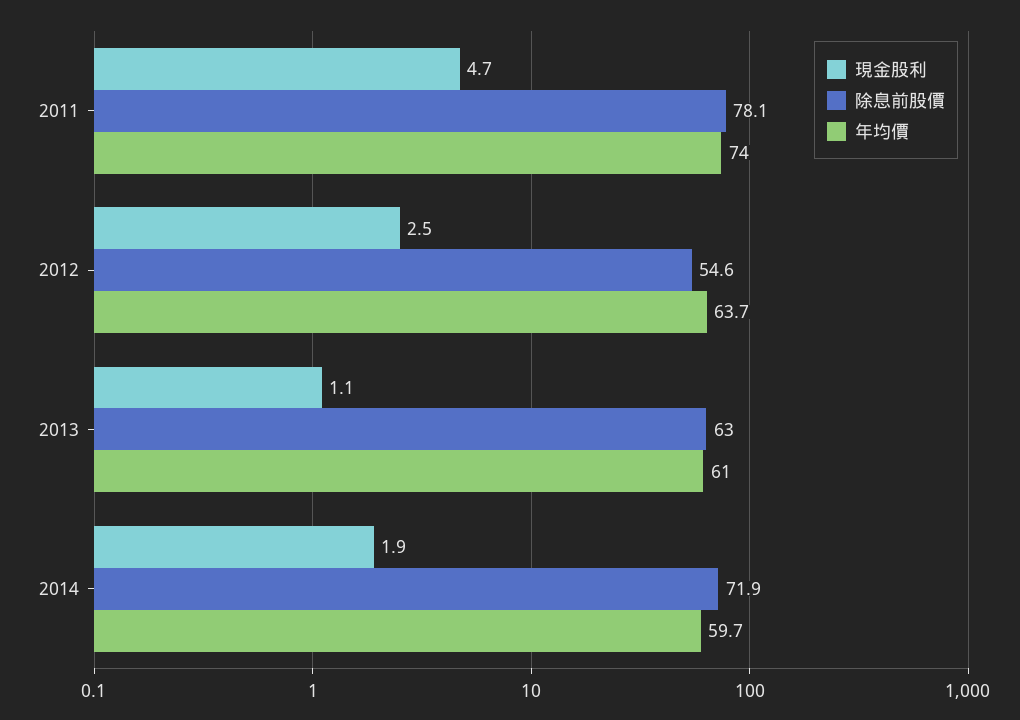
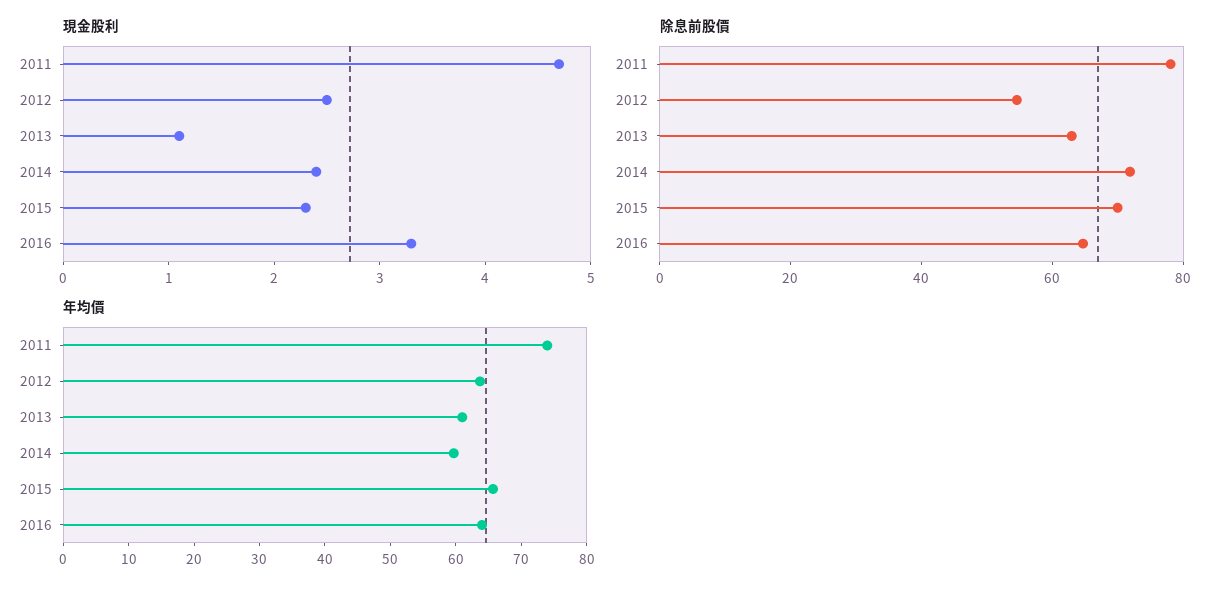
現金股利, 2014: 1.9 -> 2.4
現金股利, 2015: none -> 2.3
現金股利, 2016: none -> 3.3
除息前股價, 2015: none -> 70
除息前股價, 2016: none -> 65
年均價, 2015: none -> 66
年均價, 2016: none -> 64

